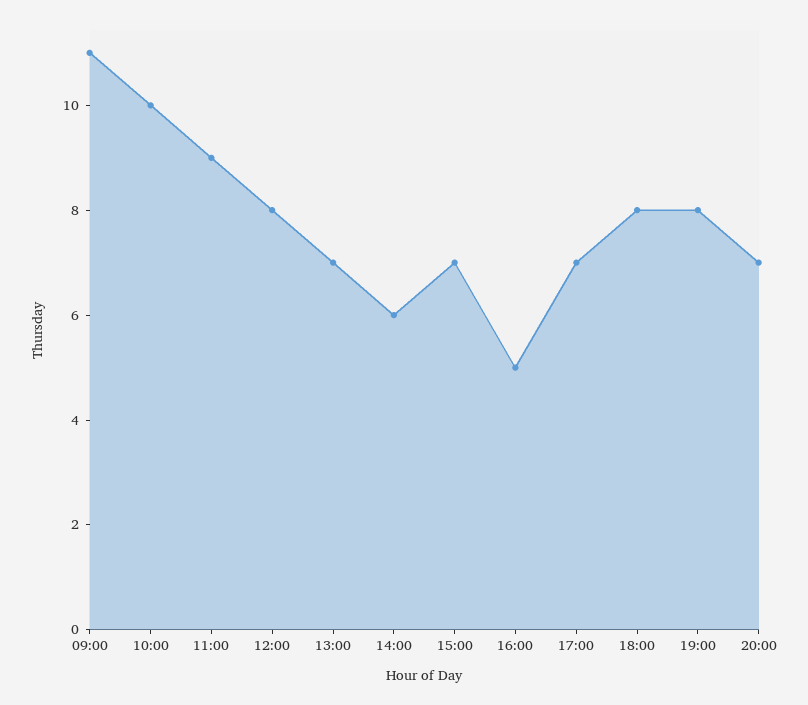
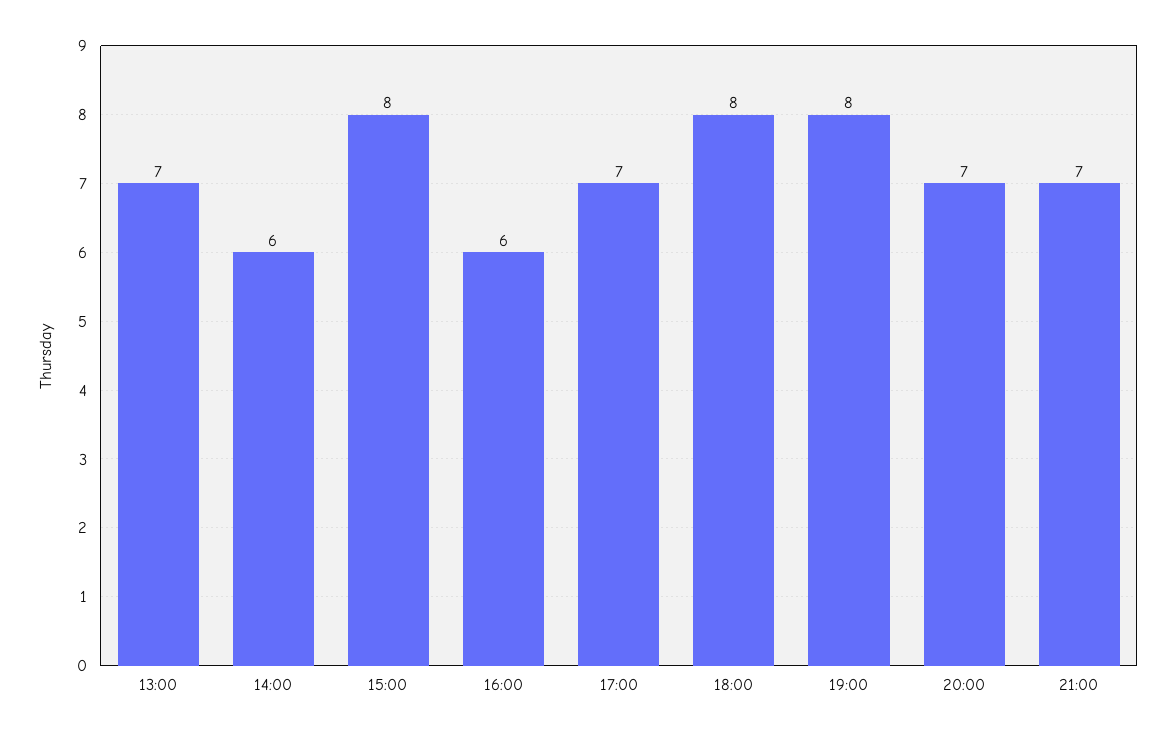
09:00: 11 -> none
10:00: 10 -> none
11:00: 9 -> none
12:00: 8 -> none
15:00: 7 -> 8
16:00: 5 -> 6
21:00: none -> 7

